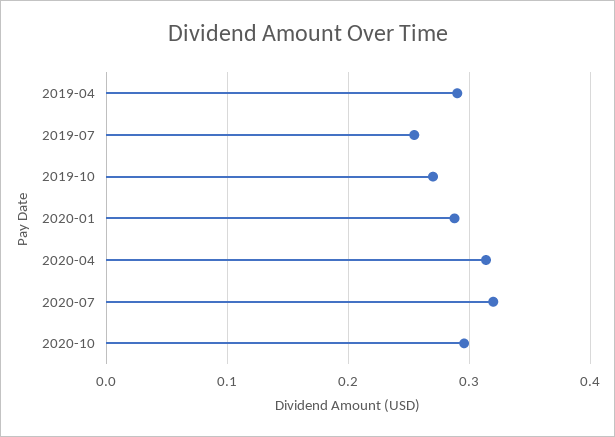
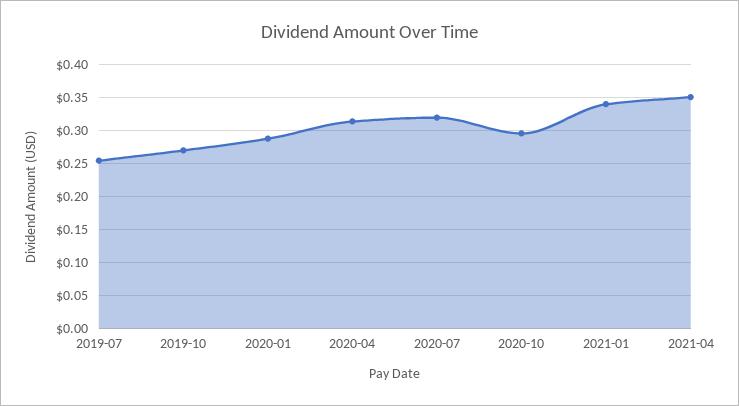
2019-04: 0.29 -> none
2021-01: none -> 0.34
2021-04: none -> 0.35

